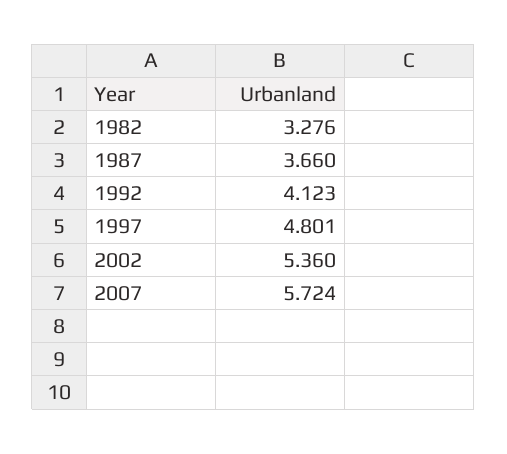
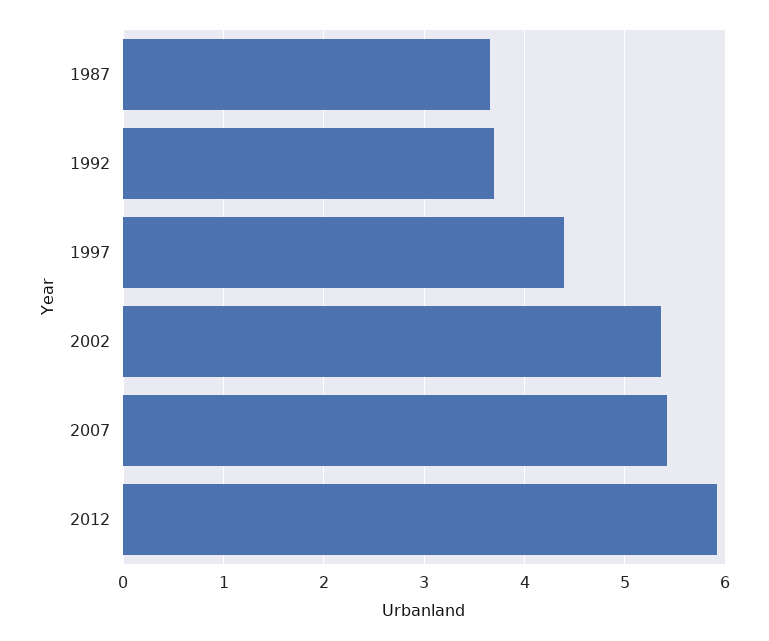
1982: 3.276 -> none
1992: 4.123 -> 3.7
1997: 4.801 -> 4.4
2007: 5.724 -> 5.4
2012: none -> 5.9

